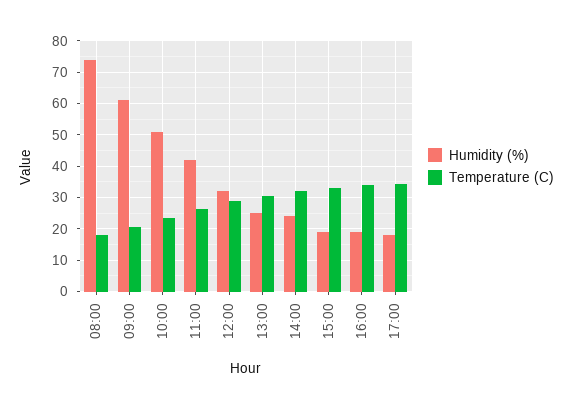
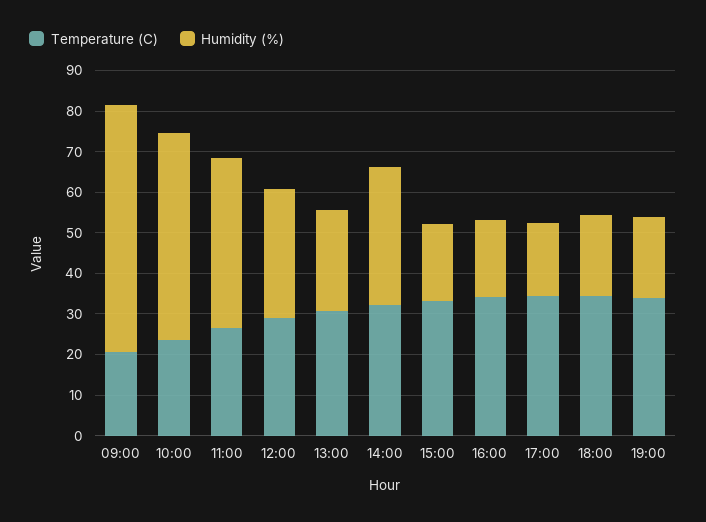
Humidity (%), 08:00: 74 -> none
Temperature (C), 08:00: 18 -> none
Humidity (%), 14:00: 24 -> 34
Temperature (C), 18:00: none -> 34
Humidity (%), 18:00: none -> 20
Temperature (C), 19:00: none -> 34
Humidity (%), 19:00: none -> 20

